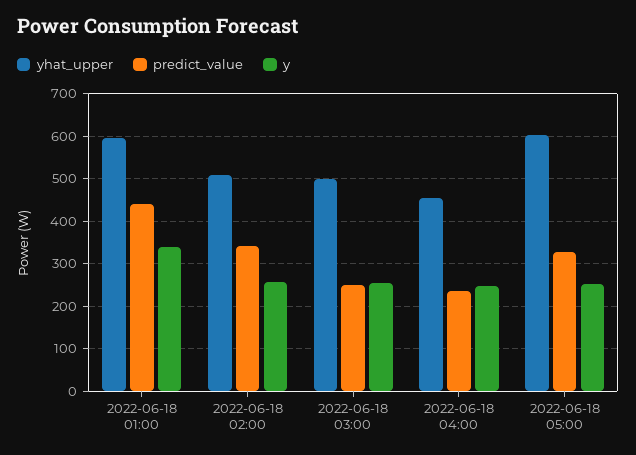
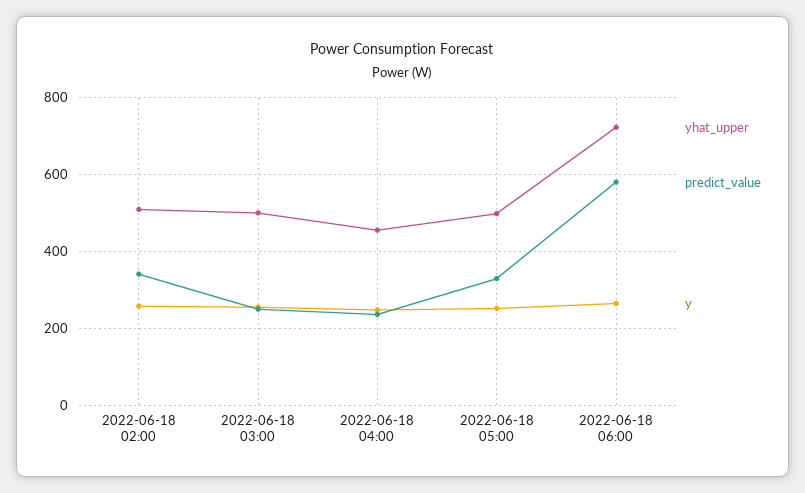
yhat_upper, 2022-06-18 01:00: 600 -> none
predict_value, 2022-06-18 01:00: 440 -> none
y, 2022-06-18 01:00: 340 -> none
yhat_upper, 2022-06-18 05:00: 600 -> 500
yhat_upper, 2022-06-18 06:00: none -> 720
predict_value, 2022-06-18 06:00: none -> 580
y, 2022-06-18 06:00: none -> 260

